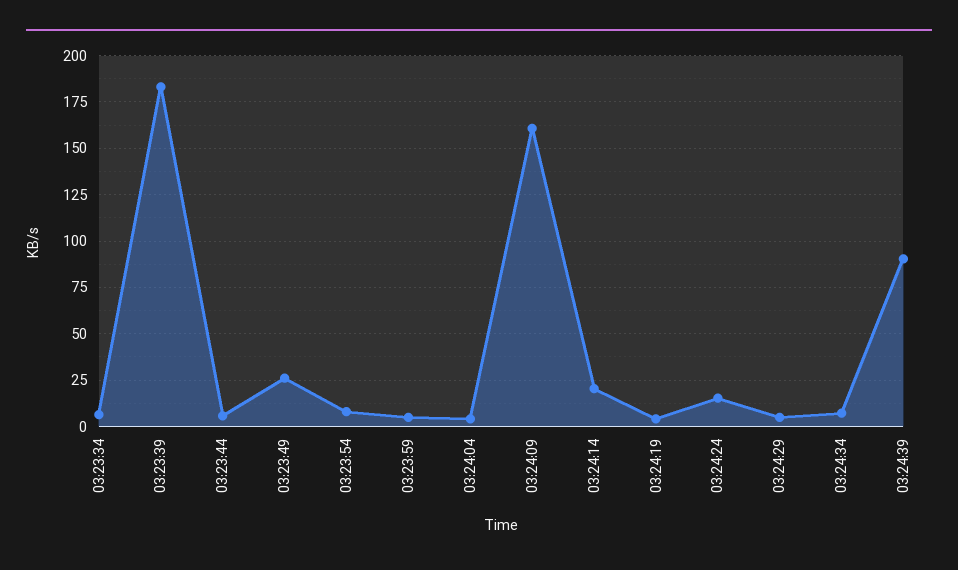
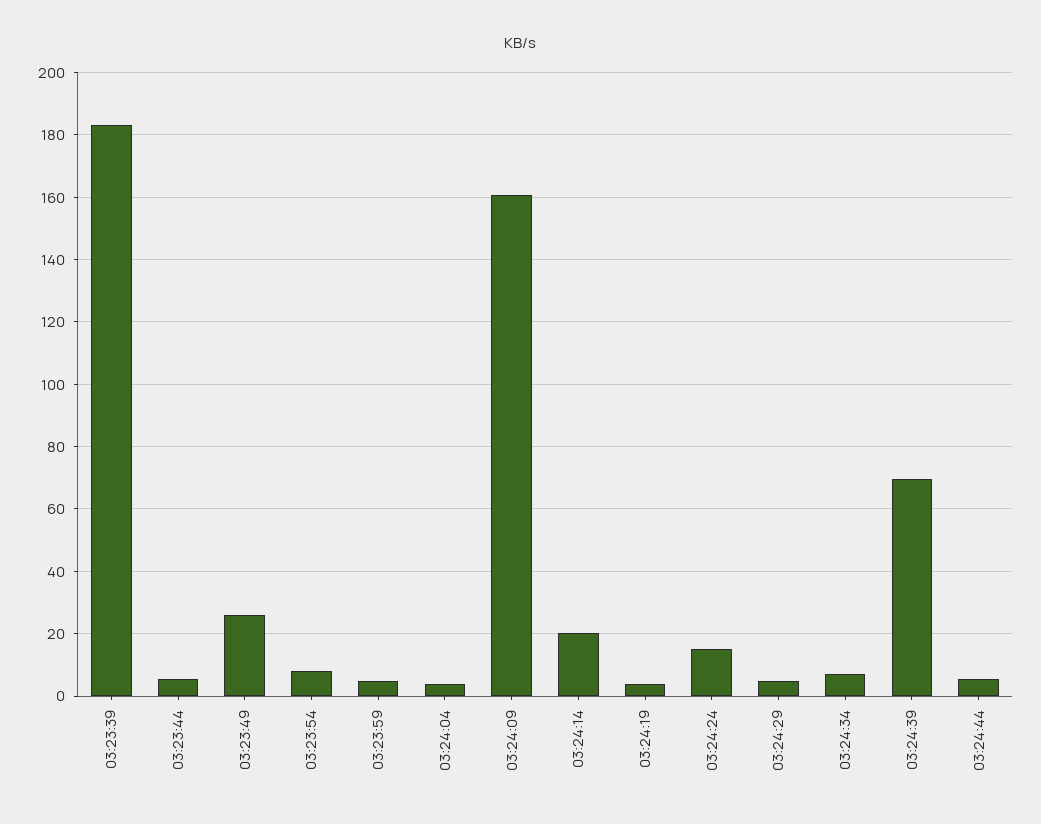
03:23:34: 5 -> none
03:24:39: 90 -> 70
03:24:44: none -> 6

